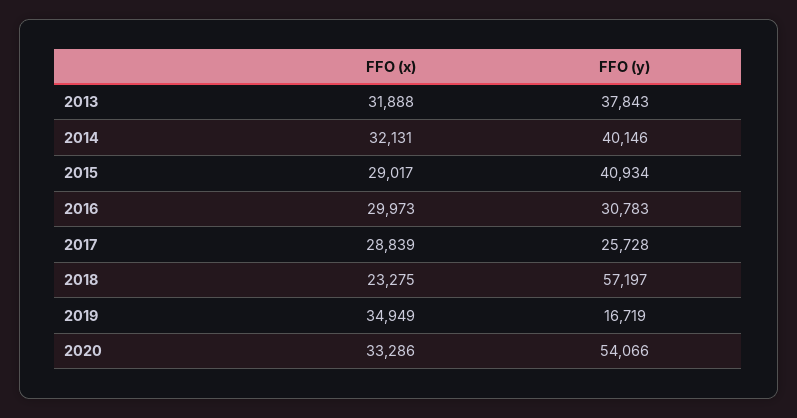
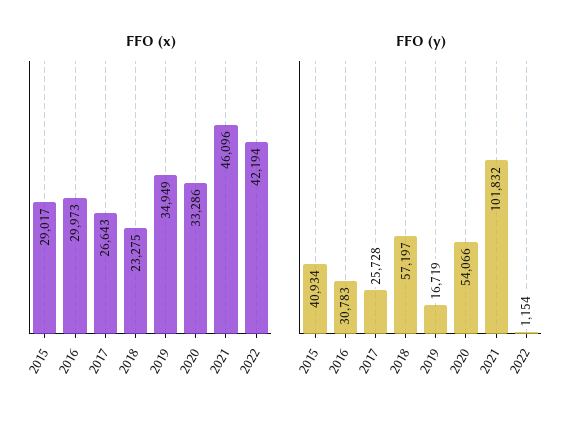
FFO (x), 2013: 31888 -> none
FFO (y), 2013: 37843 -> none
FFO (x), 2014: 32131 -> none
FFO (y), 2014: 40146 -> none
FFO (x), 2017: 28839 -> 26643
FFO (x), 2021: none -> 46096
FFO (x), 2022: none -> 42194
FFO (y), 2021: none -> 101832
FFO (y), 2022: none -> 1154

